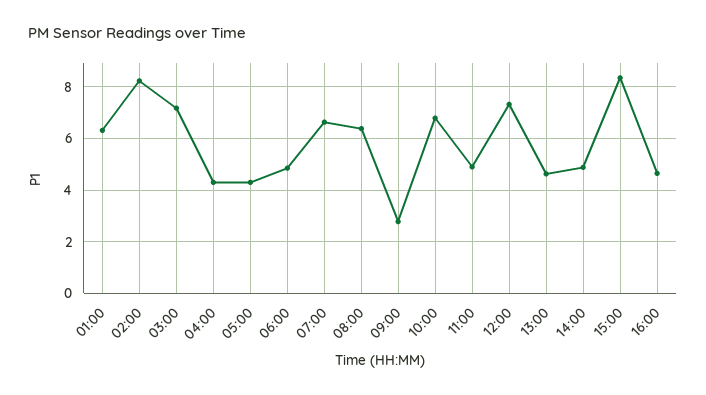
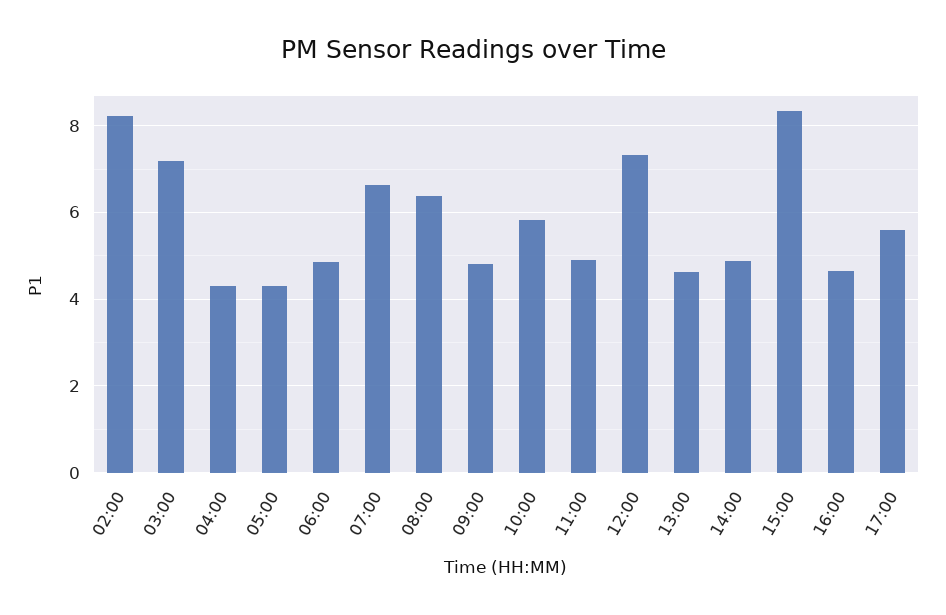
01:00: 6.25 -> none
09:00: 2.75 -> 4.8
10:00: 6.75 -> 5.8
17:00: none -> 5.6

